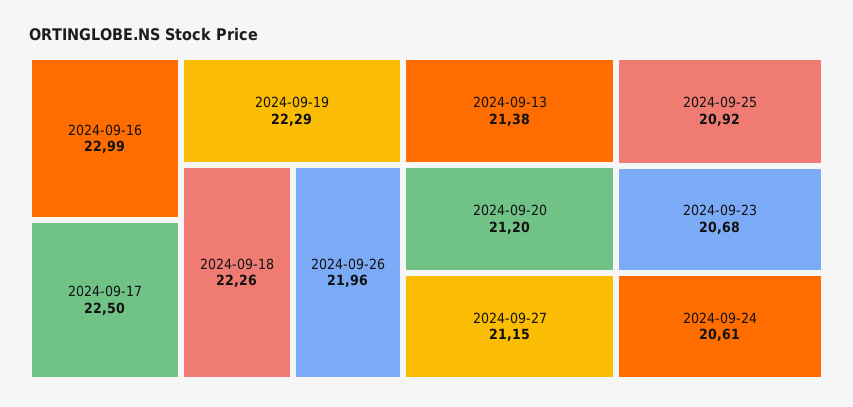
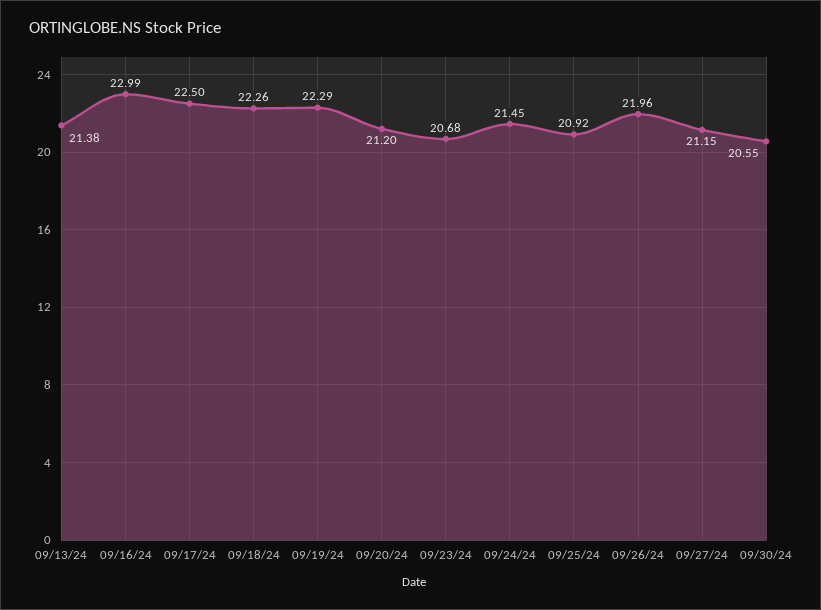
2024-09-24: 20.61 -> 21.45
09/30/24: none -> 20.55

